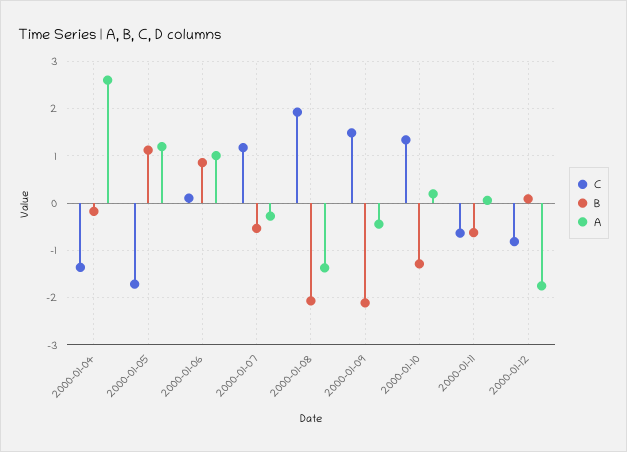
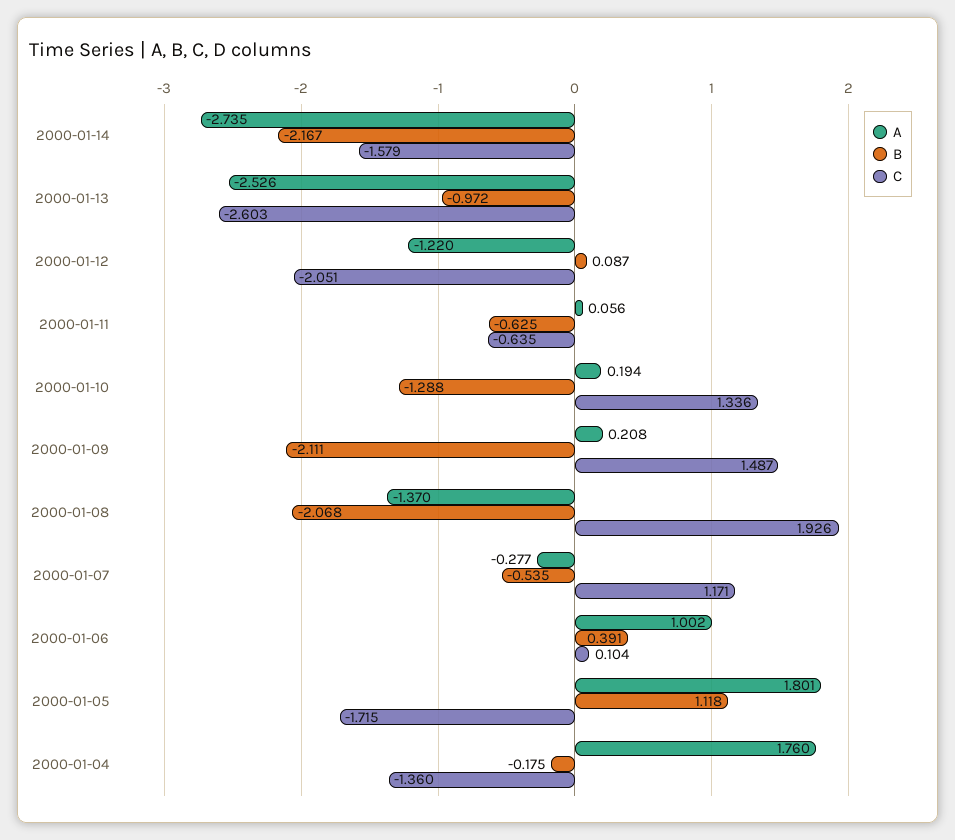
A, 2000-01-04: 2.6 -> 1.76
A, 2000-01-05: 1.2 -> 1.801
B, 2000-01-06: 0.8 -> 0.391
A, 2000-01-09: -0.4 -> 0.208
C, 2000-01-12: -0.8 -> -2.051
A, 2000-01-12: -1.8 -> -1.22
A, 2000-01-14: none -> -2.735
B, 2000-01-14: none -> -2.167
C, 2000-01-14: none -> -1.579
A, 2000-01-13: none -> -2.526
B, 2000-01-13: none -> -0.972
C, 2000-01-13: none -> -2.603

